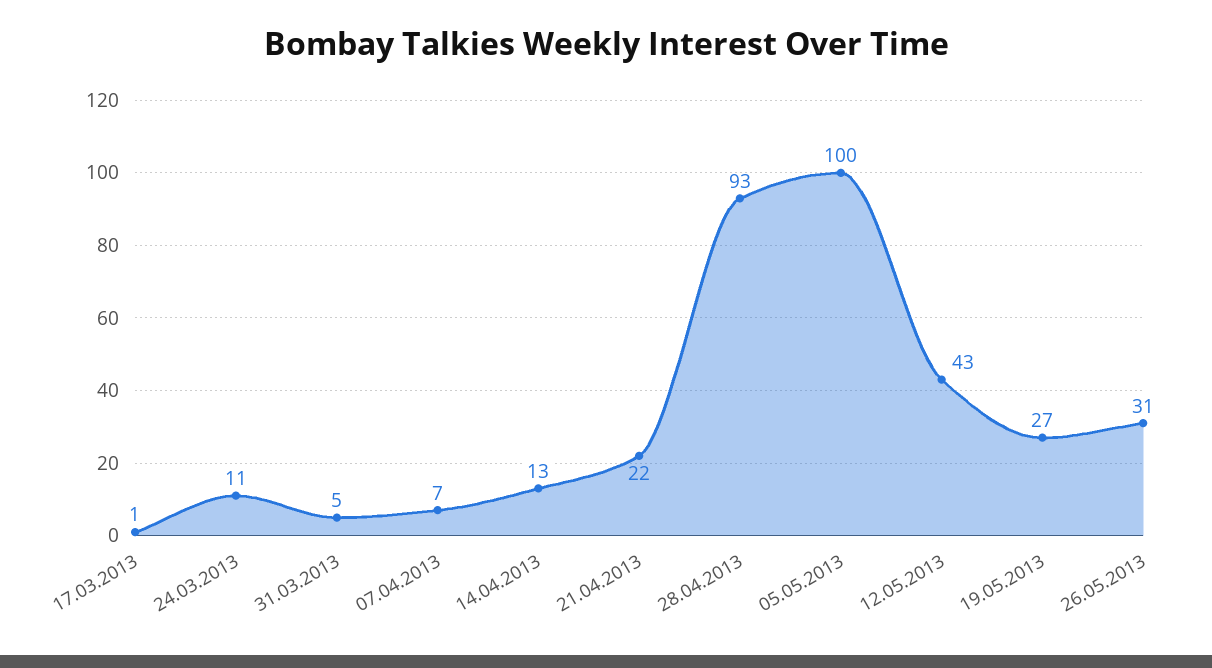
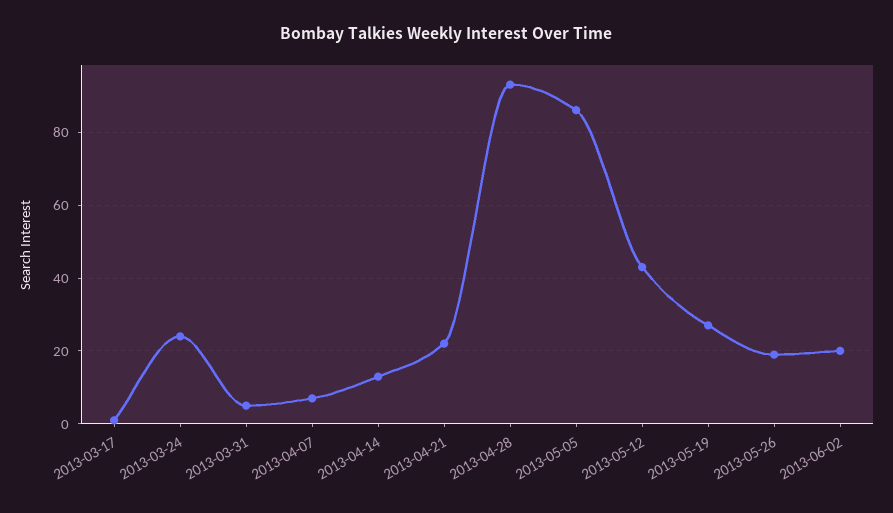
24.03.2013: 11 -> 25
05.05.2013: 100 -> 85
26.05.2013: 31 -> 20
2013-06-02: none -> 20

